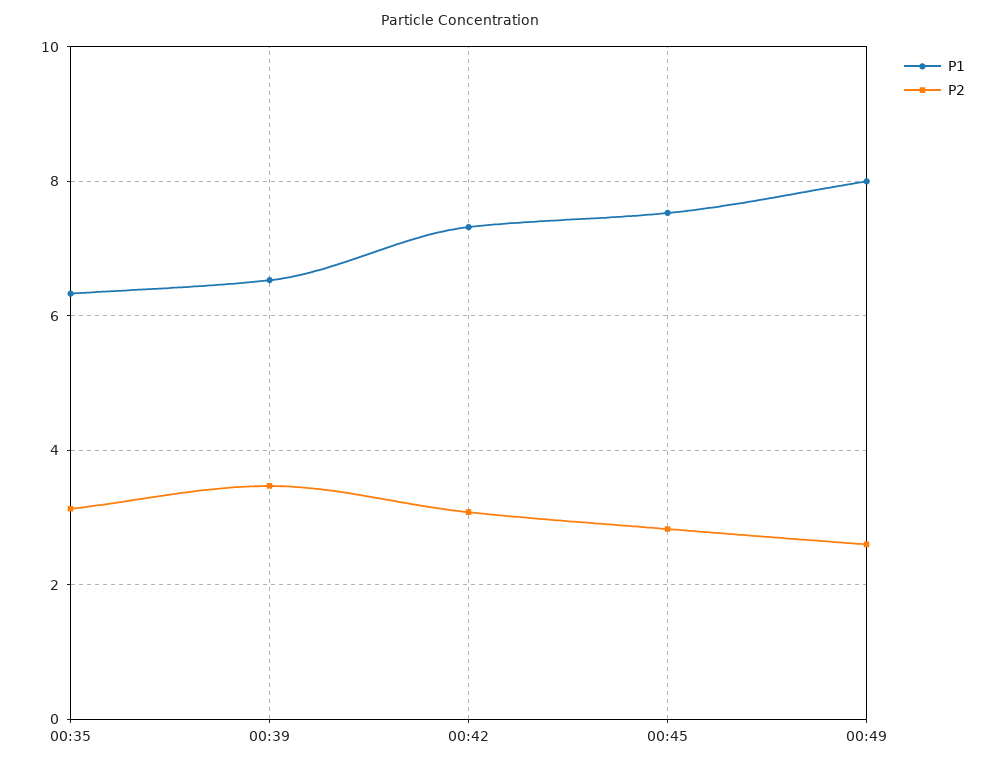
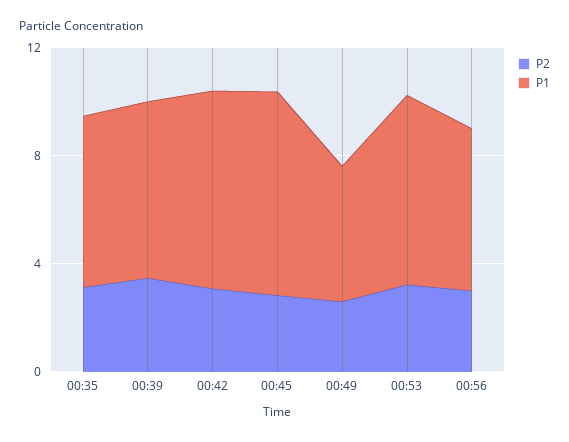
P1, 00:49: 8 -> 5
P2, 00:53: none -> 3
P1, 00:53: none -> 7
P2, 00:56: none -> 3
P1, 00:56: none -> 6

